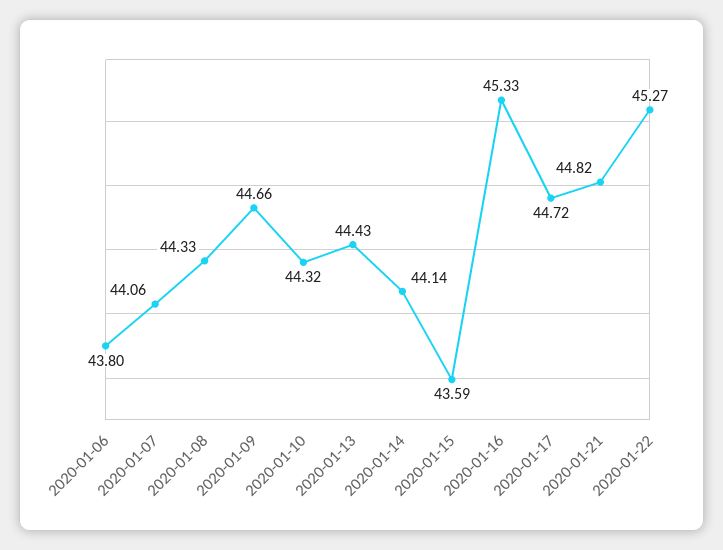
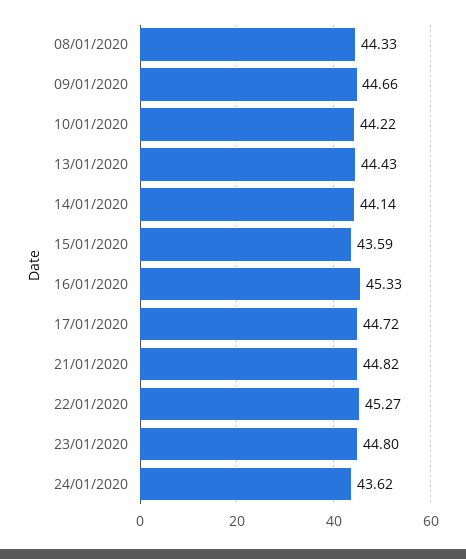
2020-01-06: 43.8 -> none
2020-01-07: 44.06 -> none
2020-01-10: 44.32 -> 44.22
23/01/2020: none -> 44.8
24/01/2020: none -> 43.62

